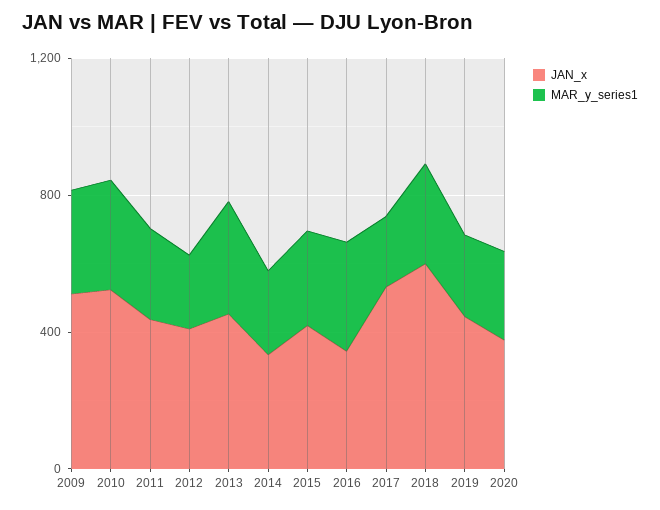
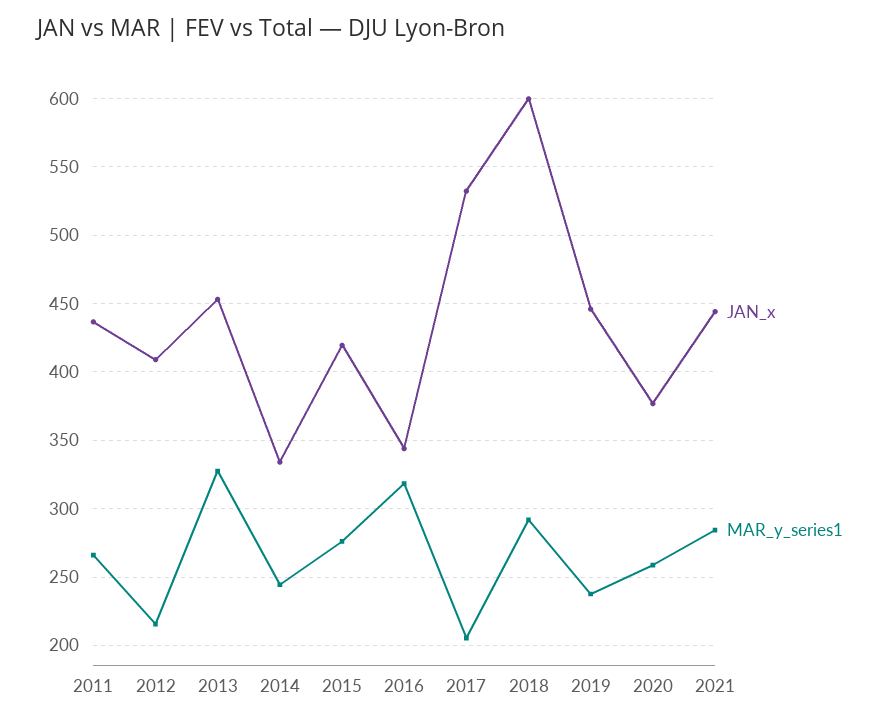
JAN_x, 2009: 500 -> none
MAR_y_series1, 2009: 300 -> none
JAN_x, 2010: 500 -> none
MAR_y_series1, 2010: 300 -> none
JAN_x, 2021: none -> 445
MAR_y_series1, 2021: none -> 285

